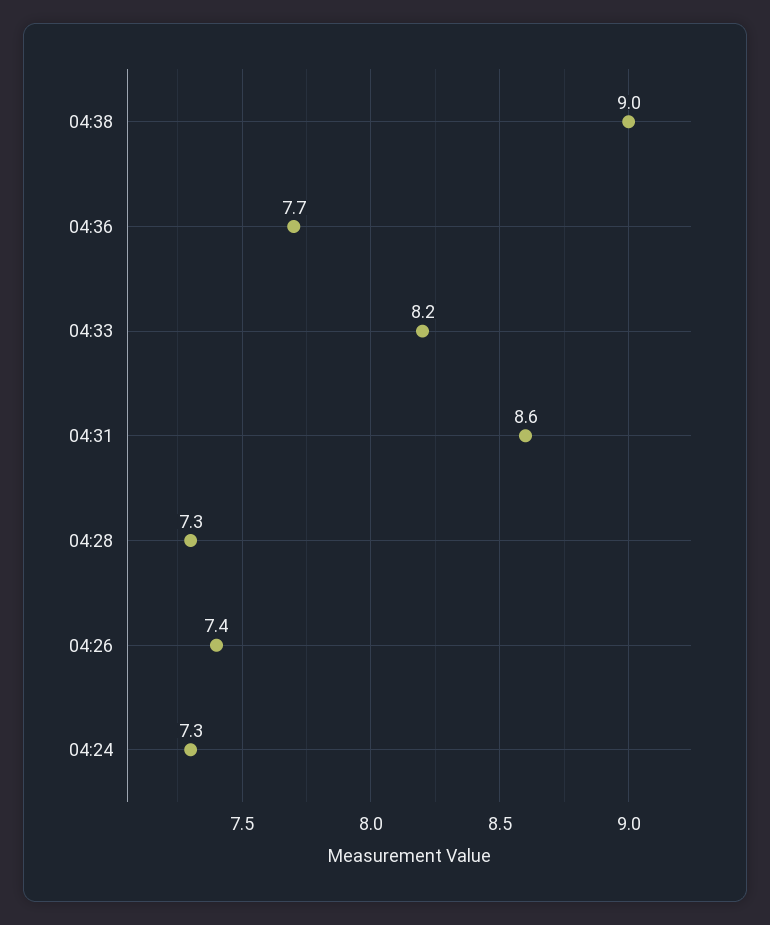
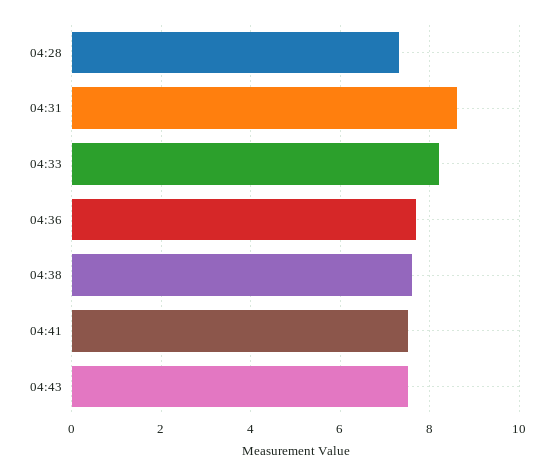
04:38: 9 -> 7.5
04:26: 7.4 -> none
04:24: 7.3 -> none
04:41: none -> 7.5
04:43: none -> 7.5

